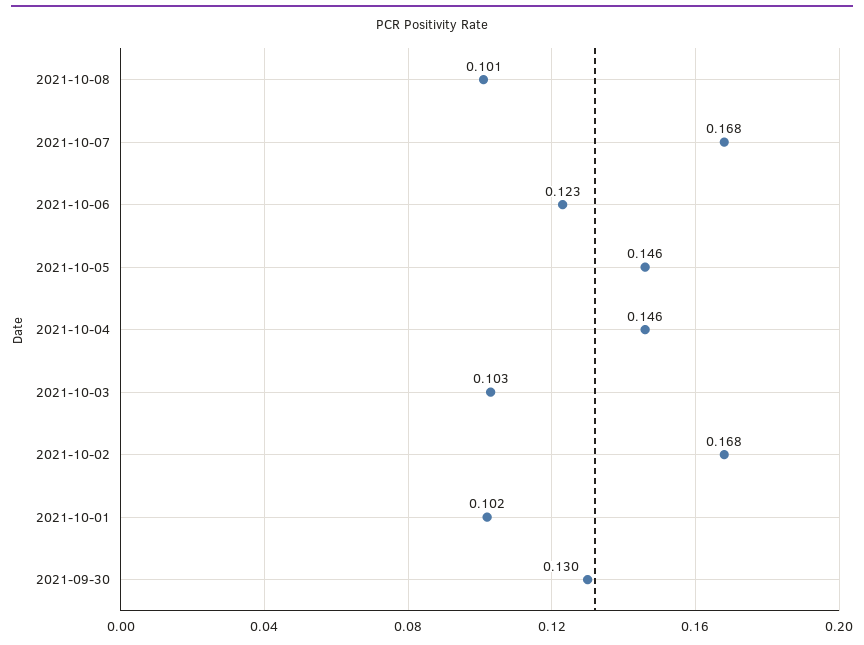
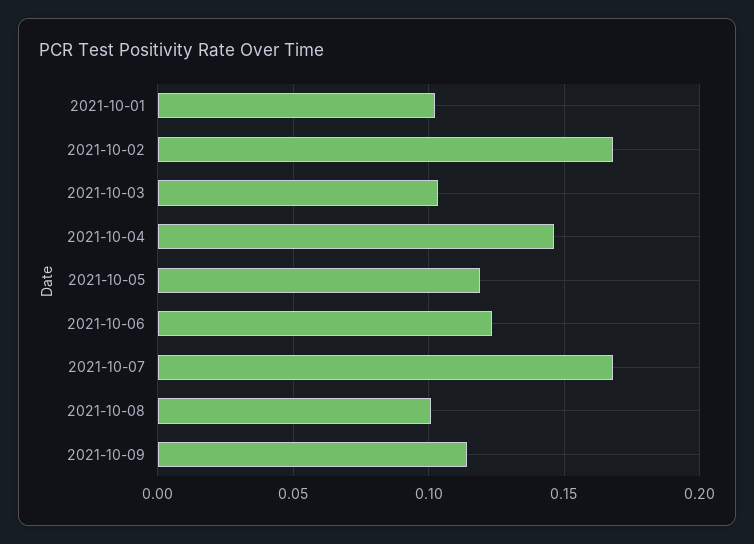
2021-10-05: 0.146 -> 0.12
2021-09-30: 0.13 -> none
2021-10-09: none -> 0.115

